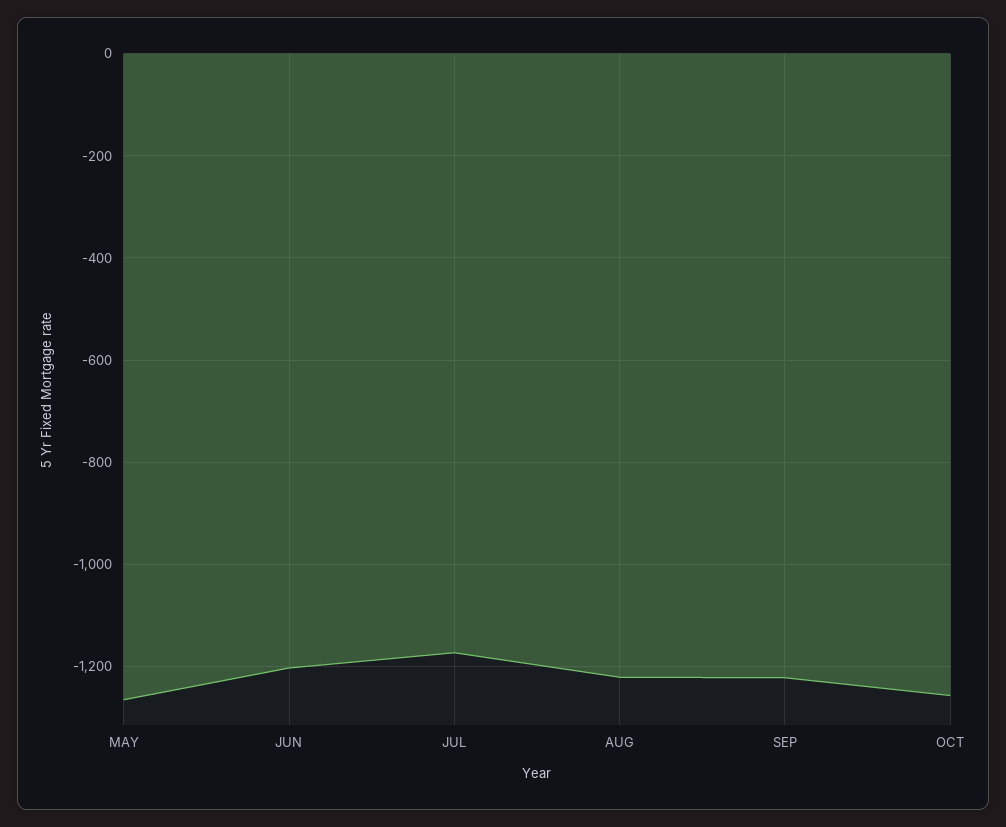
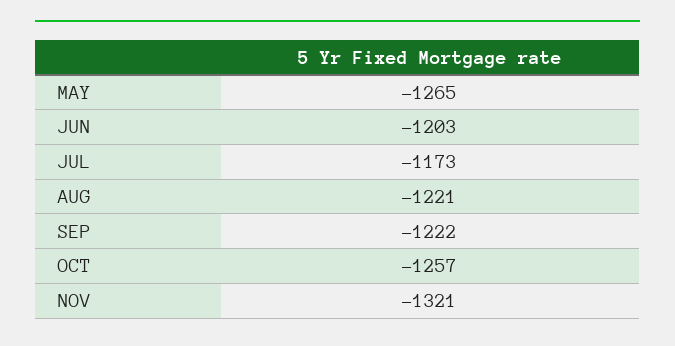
NOV: none -> -1321

